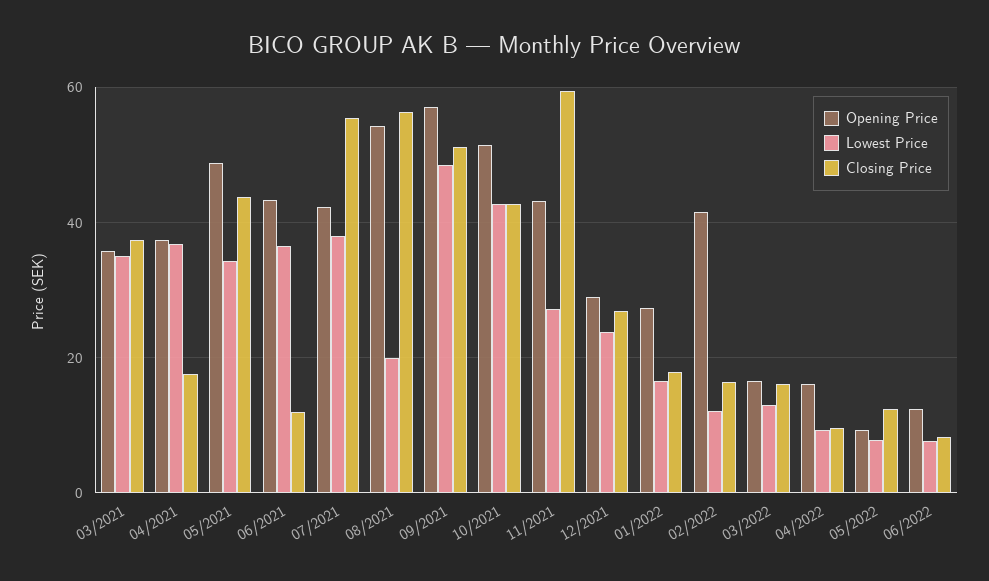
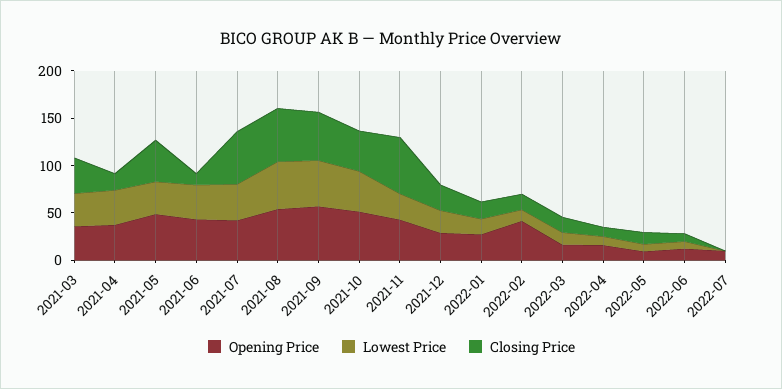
Lowest Price, 08/2021: 20 -> 50
Opening Price, 2022-07: none -> 10
Lowest Price, 2022-07: none -> 0
Closing Price, 2022-07: none -> 0

